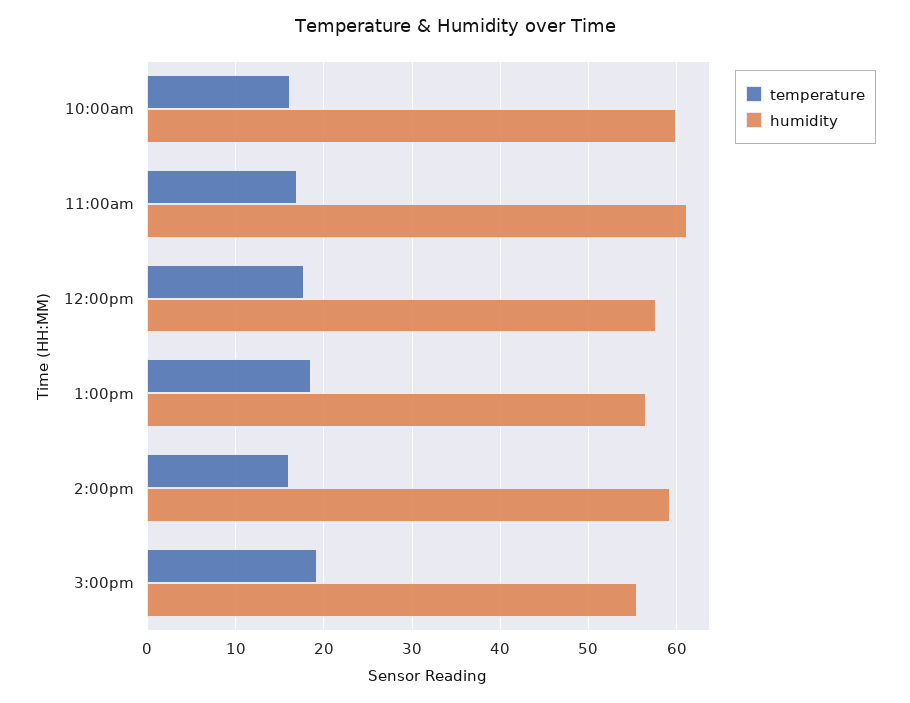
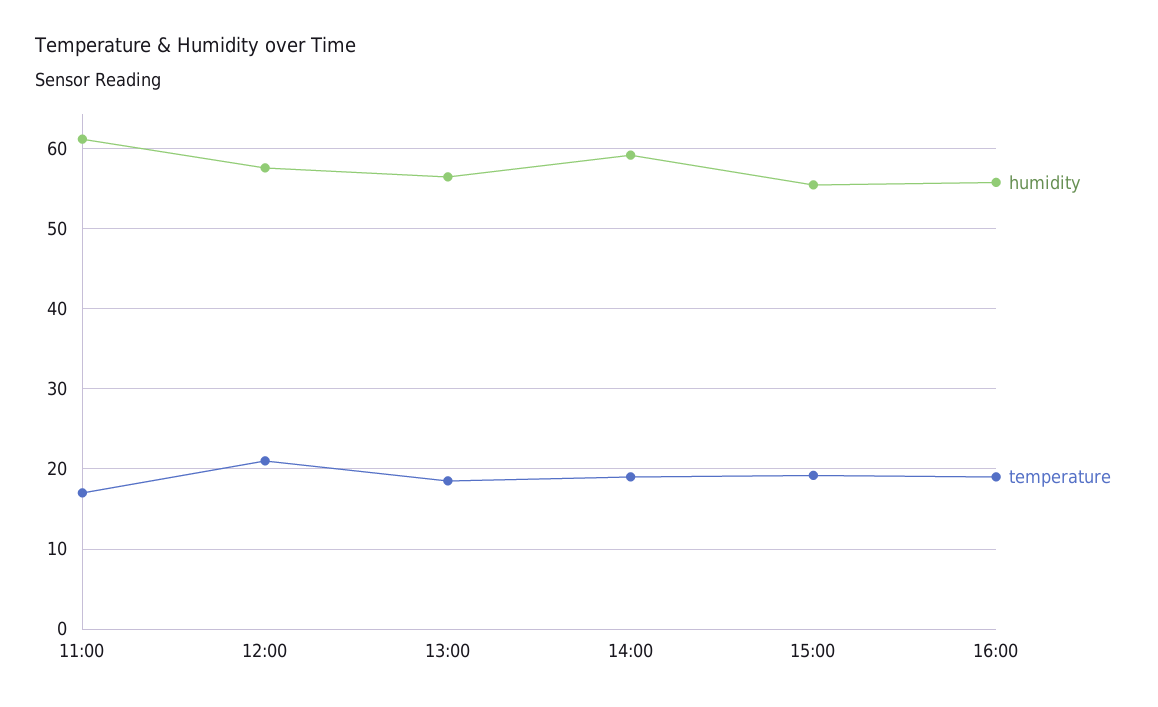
temperature, 10:00am: 16 -> none
humidity, 10:00am: 60 -> none
temperature, 12:00pm: 18 -> 21
temperature, 2:00pm: 16 -> 19
humidity, 16:00: none -> 56
temperature, 16:00: none -> 19

